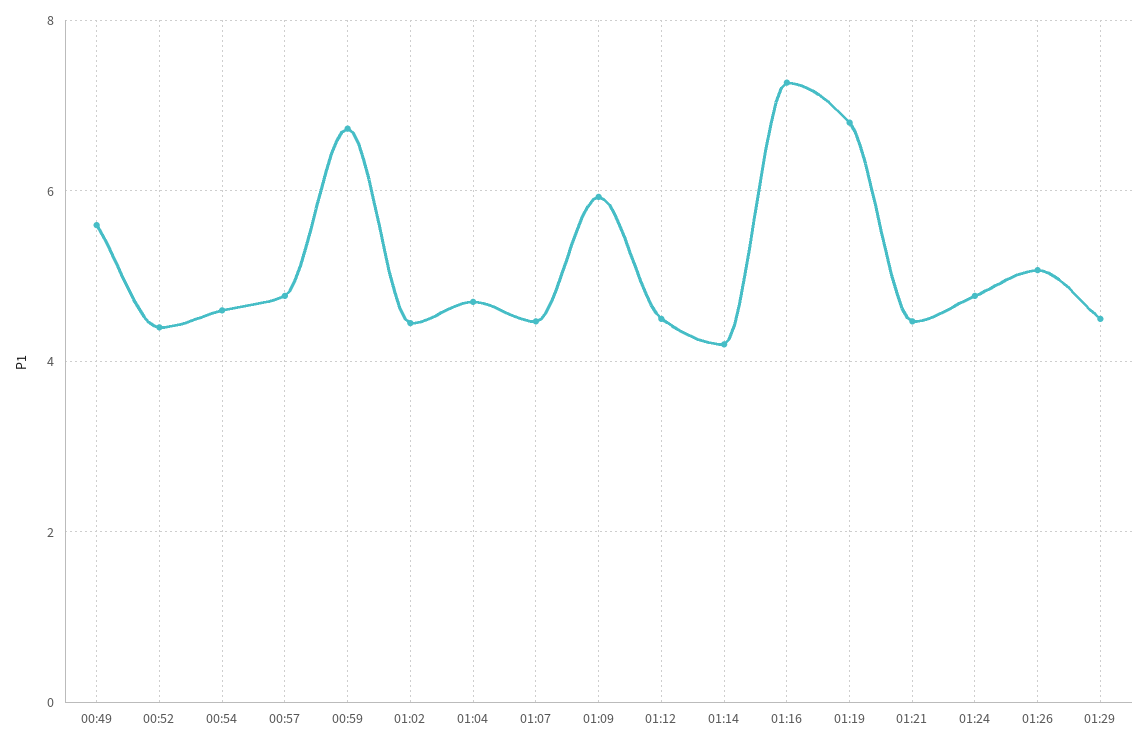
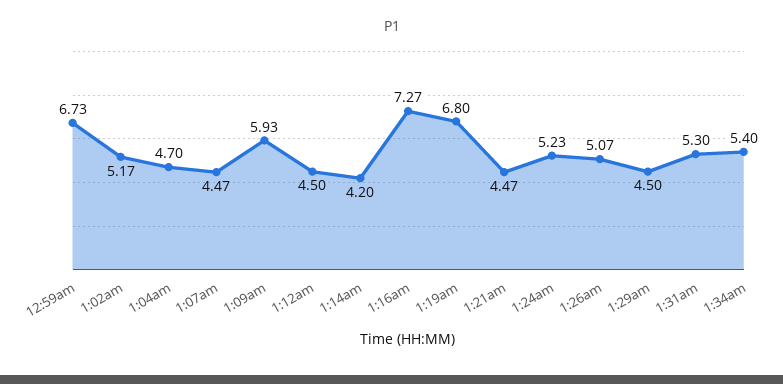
00:49: 5.6 -> none
00:52: 4.4 -> none
00:54: 4.6 -> none
00:57: 4.8 -> none
01:02: 4.4 -> 5.17
01:24: 4.8 -> 5.23
1:31am: none -> 5.3
1:34am: none -> 5.4

